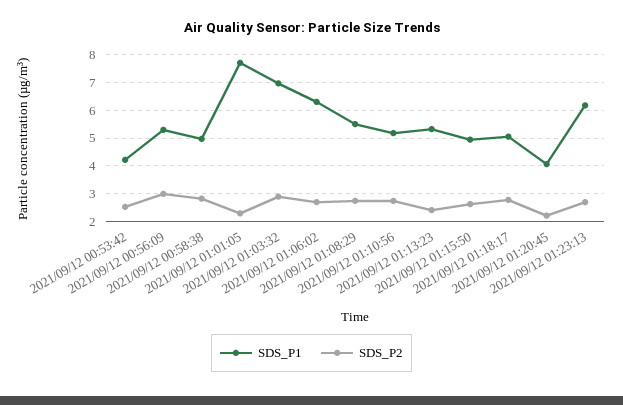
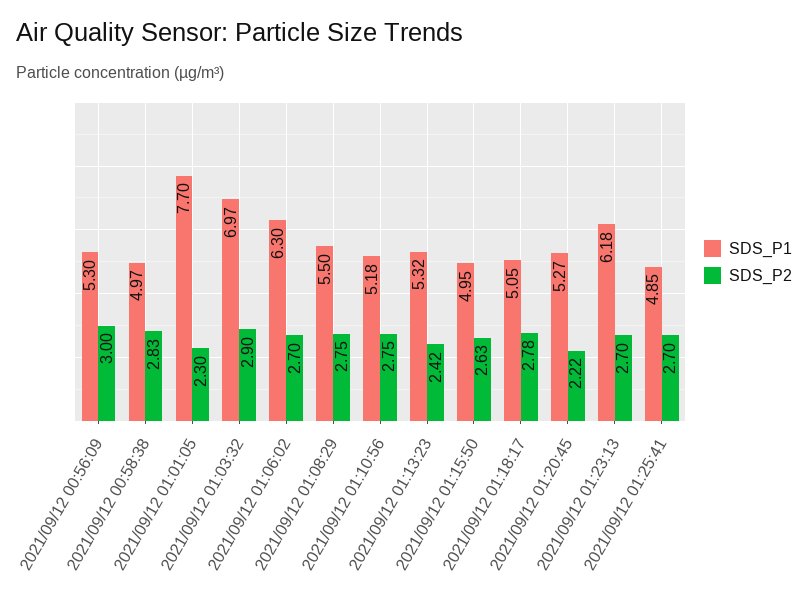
SDS_P1, 2021/09/12 00:53:42: 4.25 -> none
SDS_P2, 2021/09/12 00:53:42: 2.5 -> none
SDS_P1, 2021/09/12 01:20:45: 4 -> 5.27
SDS_P1, 2021/09/12 01:25:41: none -> 4.85
SDS_P2, 2021/09/12 01:25:41: none -> 2.7

